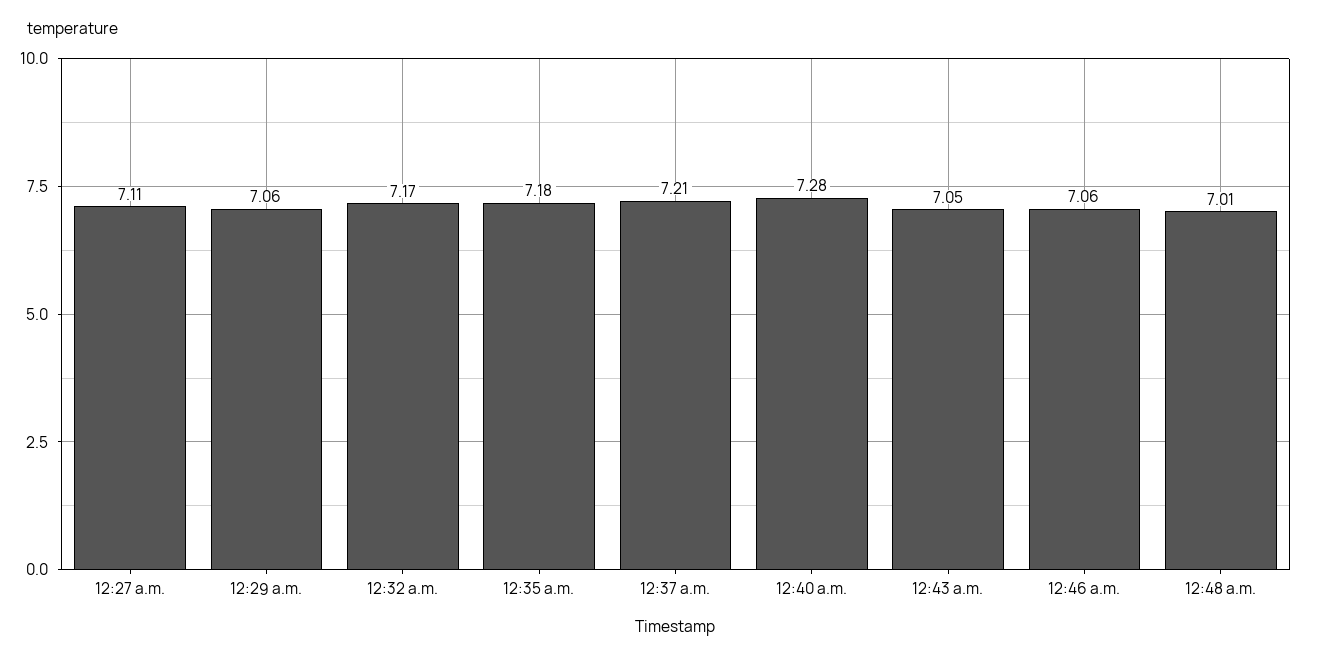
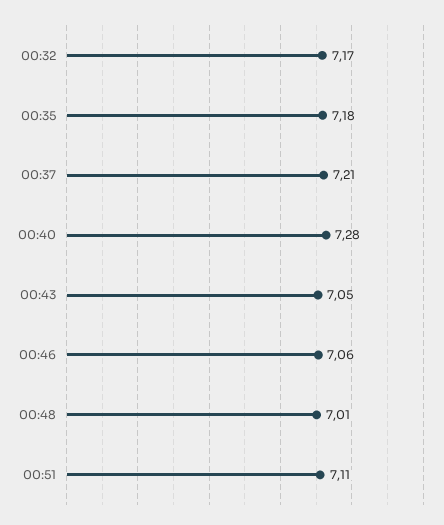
12:27 a.m.: 7.11 -> none
12:29 a.m.: 7.06 -> none
00:51: none -> 7.11

